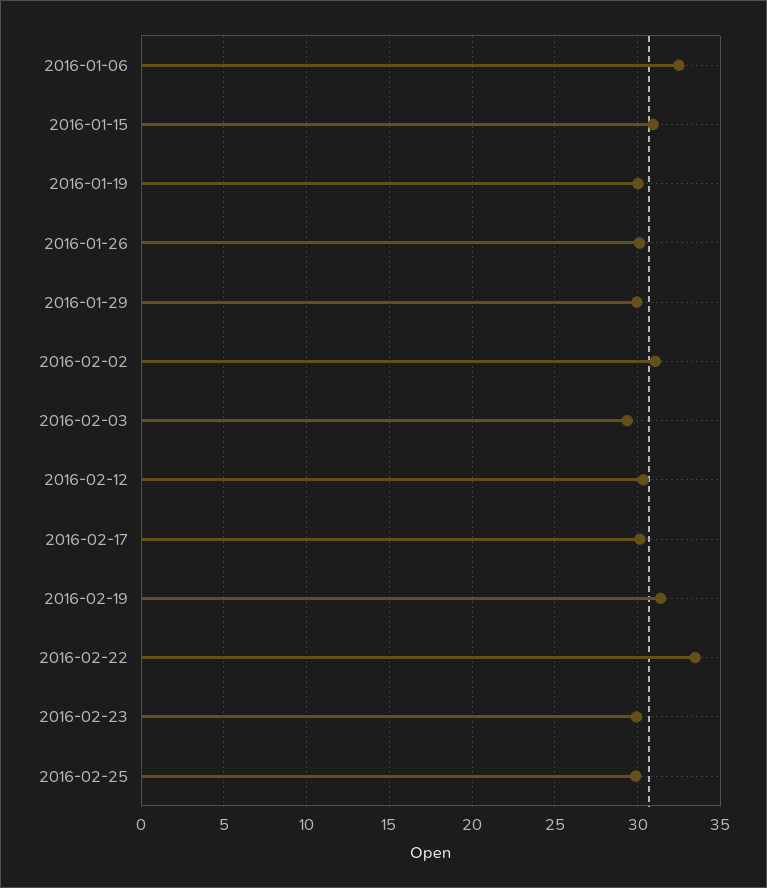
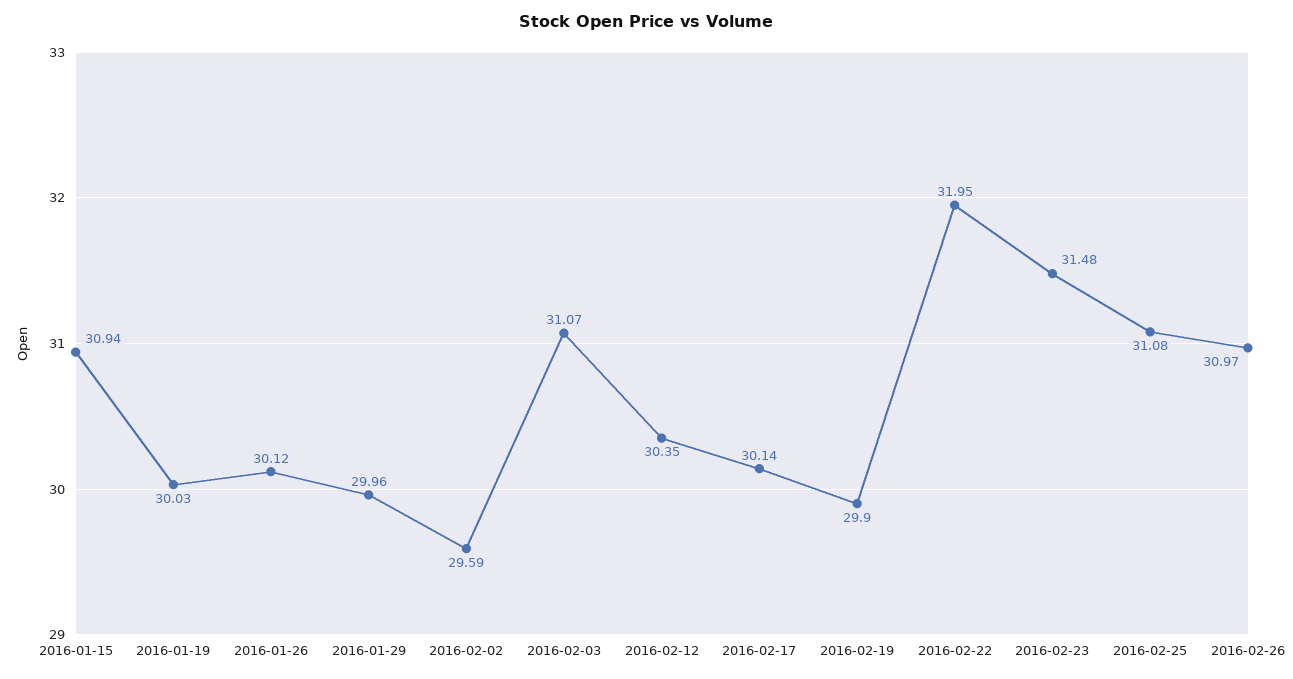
2016-01-06: 32.5 -> none
2016-02-02: 31 -> 29.59
2016-02-03: 29.5 -> 31.07
2016-02-19: 31.5 -> 29.9
2016-02-22: 33.5 -> 31.95
2016-02-23: 30 -> 31.48
2016-02-25: 30 -> 31.08
2016-02-26: none -> 30.97

